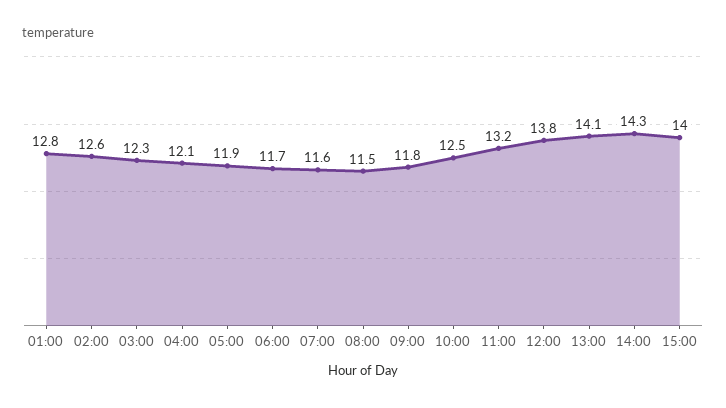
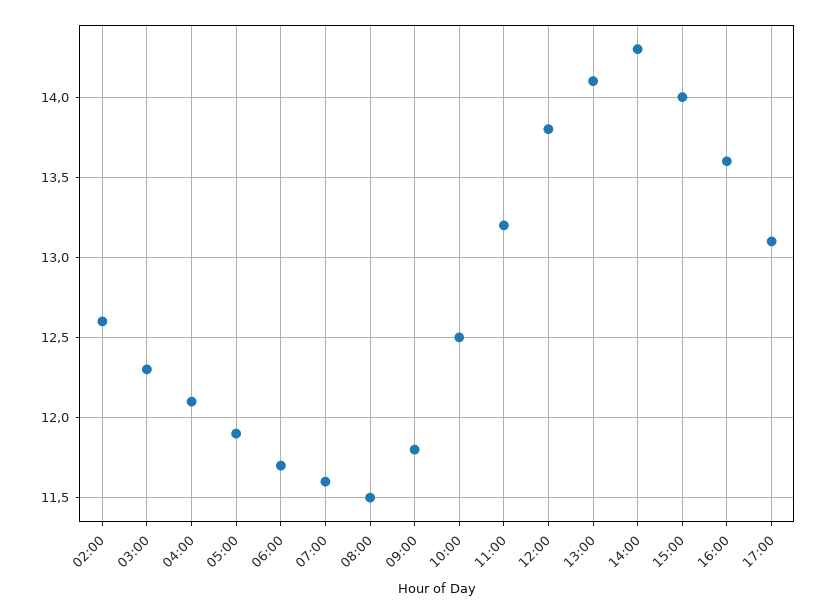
01:00: 12.8 -> none
16:00: none -> 13.6
17:00: none -> 13.1

